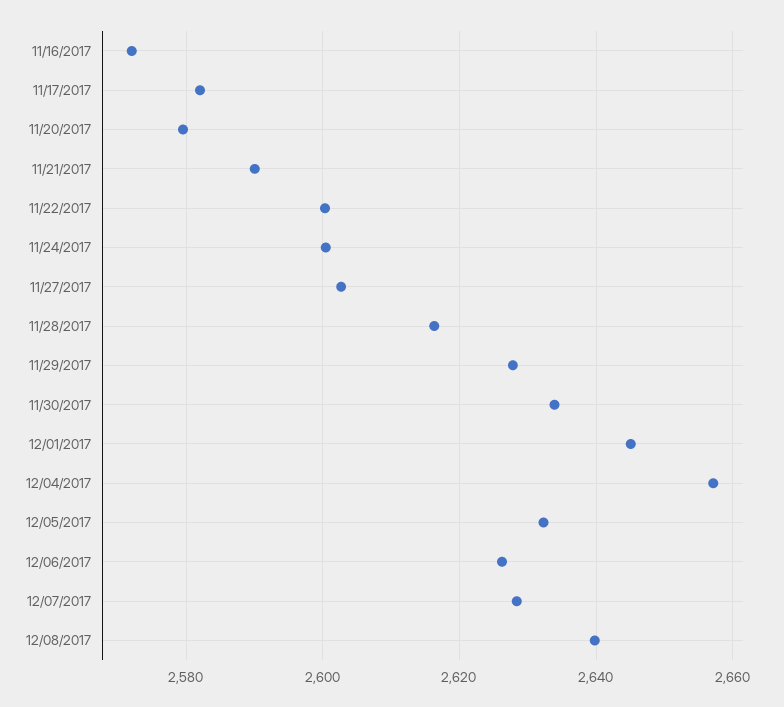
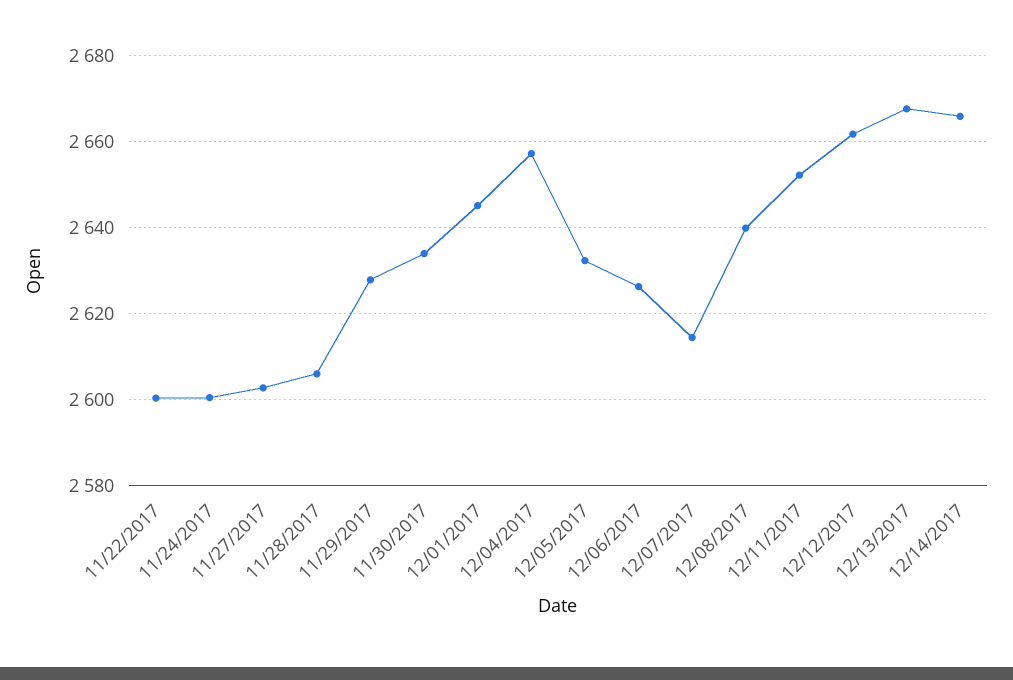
11/16/2017: 2572 -> none
11/17/2017: 2582 -> none
11/20/2017: 2580 -> none
11/21/2017: 2590 -> none
11/28/2017: 2616 -> 2606
12/07/2017: 2628 -> 2614
12/11/2017: none -> 2652
12/12/2017: none -> 2662
12/13/2017: none -> 2668
12/14/2017: none -> 2666

